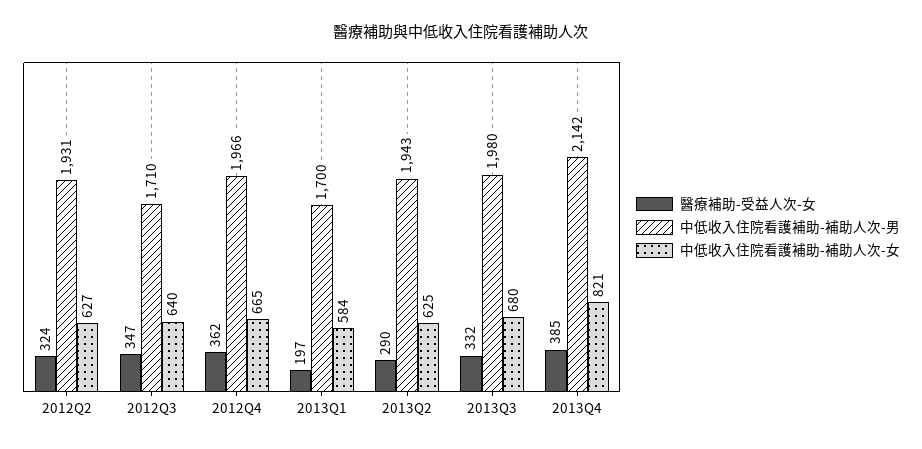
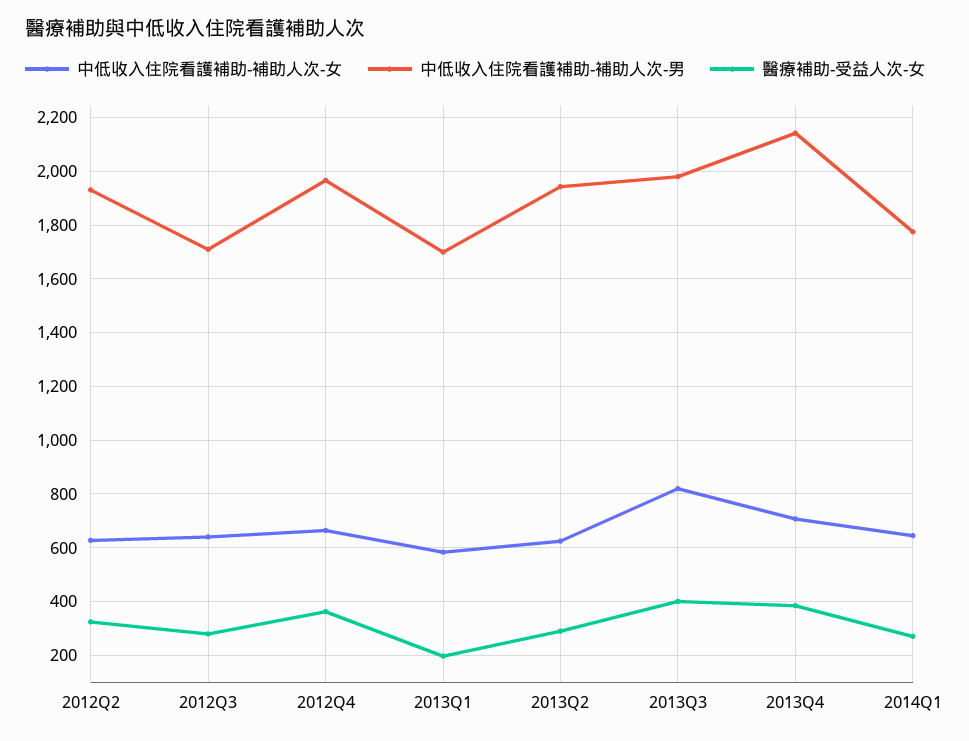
醫療補助-受益人次-女, 2012Q3: 347 -> 275
醫療補助-受益人次-女, 2013Q3: 332 -> 400
中低收入住院看護補助-補助人次-女, 2013Q3: 680 -> 825
中低收入住院看護補助-補助人次-女, 2013Q4: 821 -> 700
中低收入住院看護補助-補助人次-女, 2014Q1: none -> 650
中低收入住院看護補助-補助人次-男, 2014Q1: none -> 1775
醫療補助-受益人次-女, 2014Q1: none -> 275

